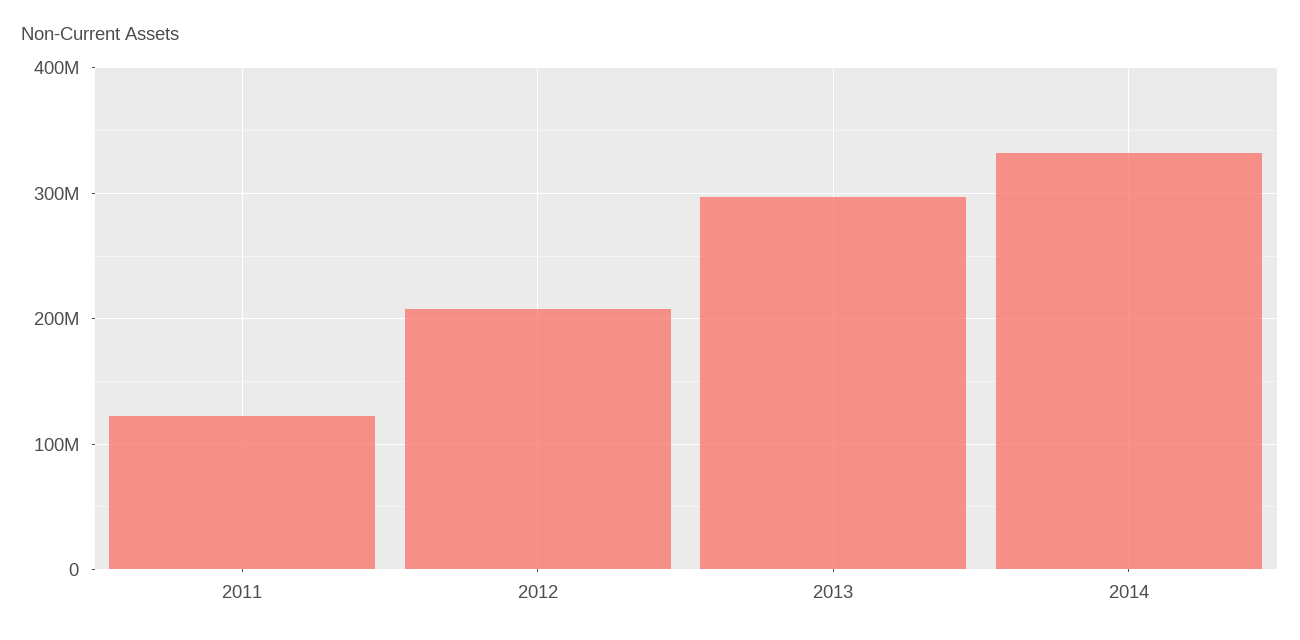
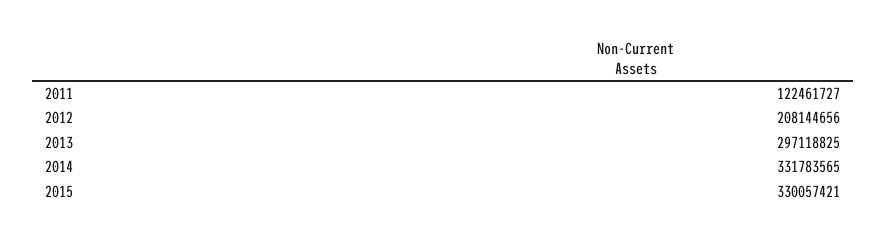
2015: none -> 330057421

